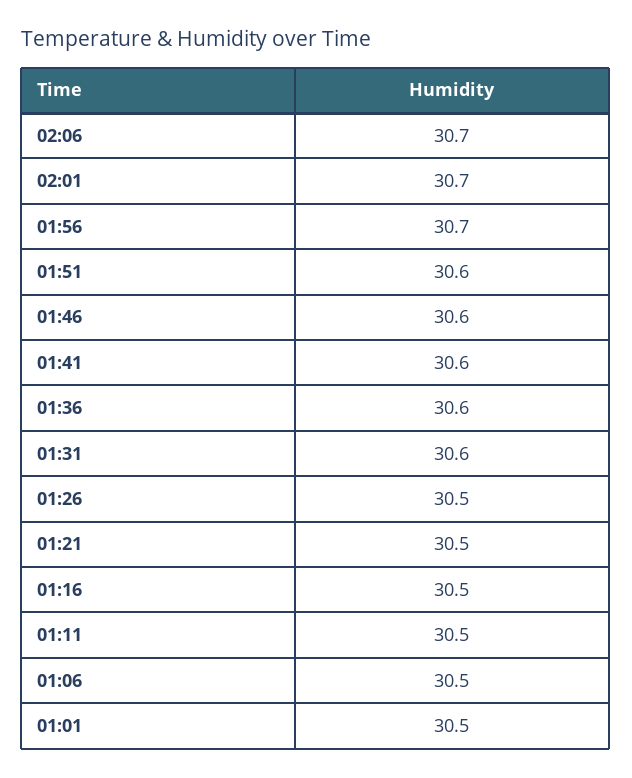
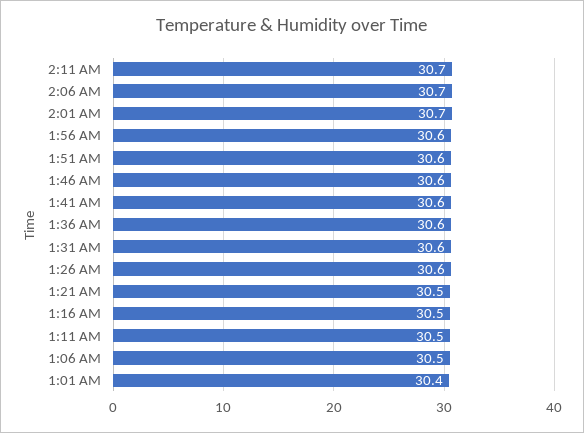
01:56: 30.7 -> 30.6
01:26: 30.5 -> 30.6
01:01: 30.5 -> 30.4
2:11 AM: none -> 30.7

